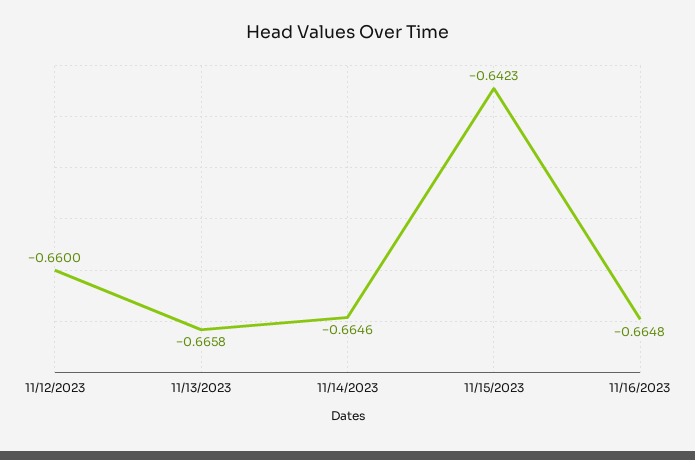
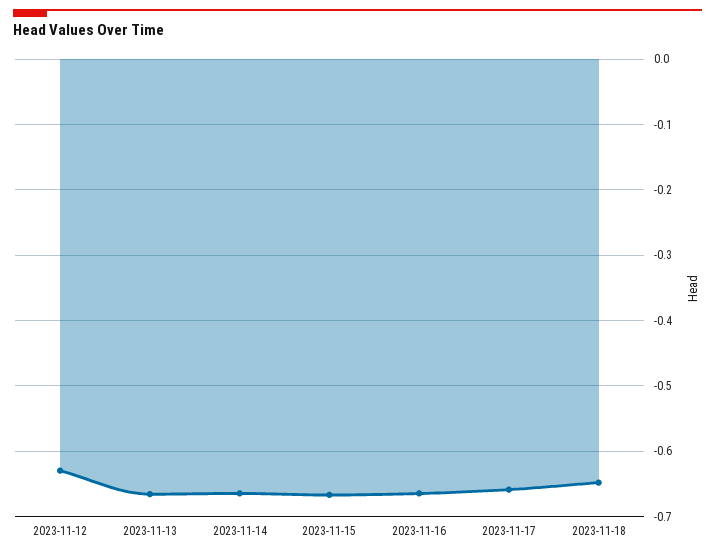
11/12/2023: -0.66 -> -0.63
11/15/2023: -0.6423 -> -0.67
2023-11-17: none -> -0.66
2023-11-18: none -> -0.65

